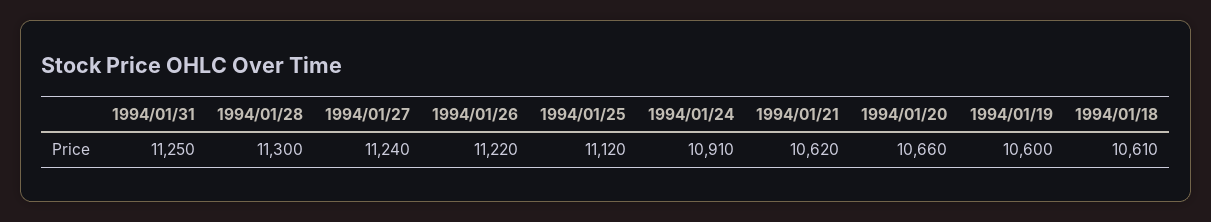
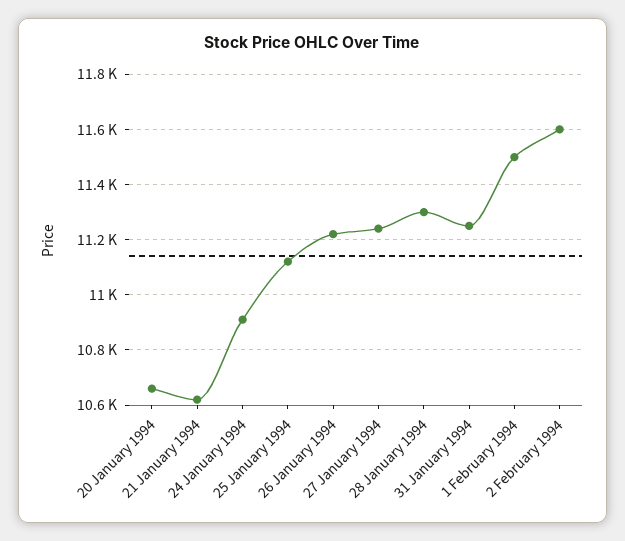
1994/01/19: 10600 -> none
1994/01/18: 10610 -> none
1 February 1994: none -> 11500
2 February 1994: none -> 11600

